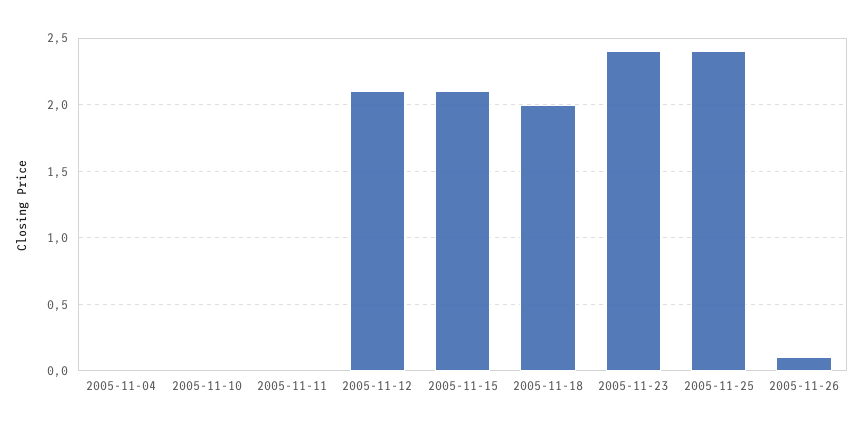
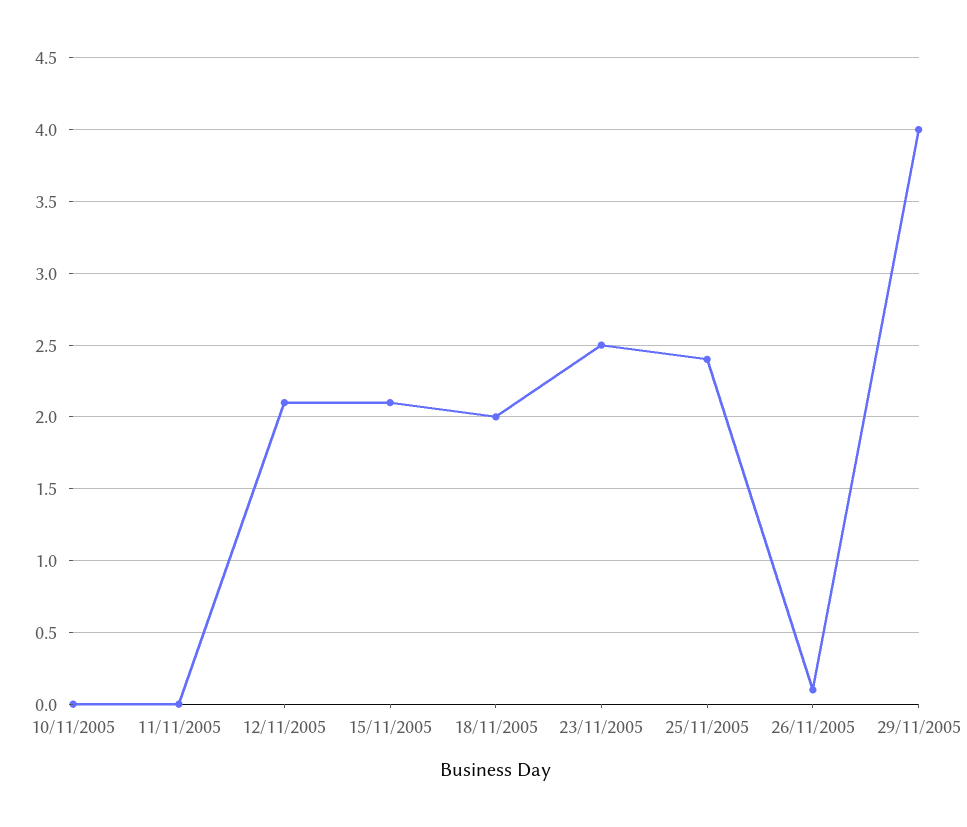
2005-11-04: 0 -> none
2005-11-23: 2.4 -> 2.5
29/11/2005: none -> 4

